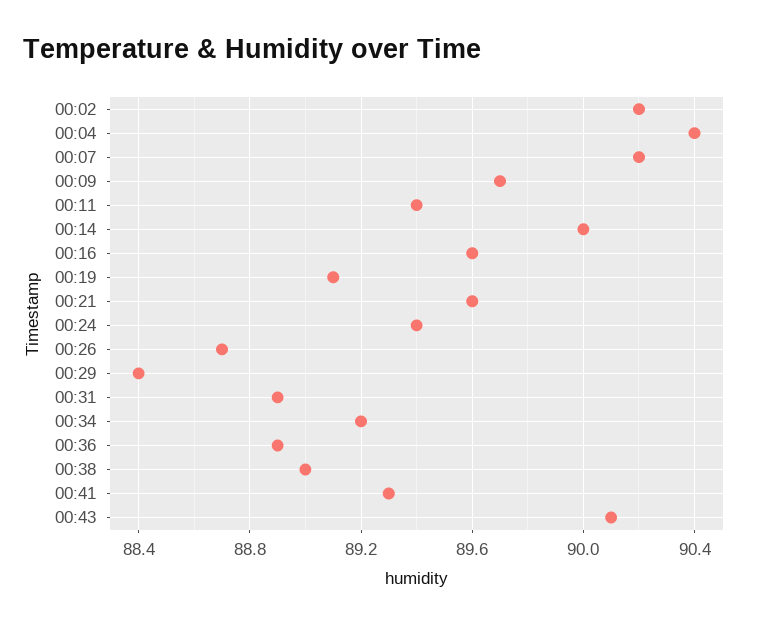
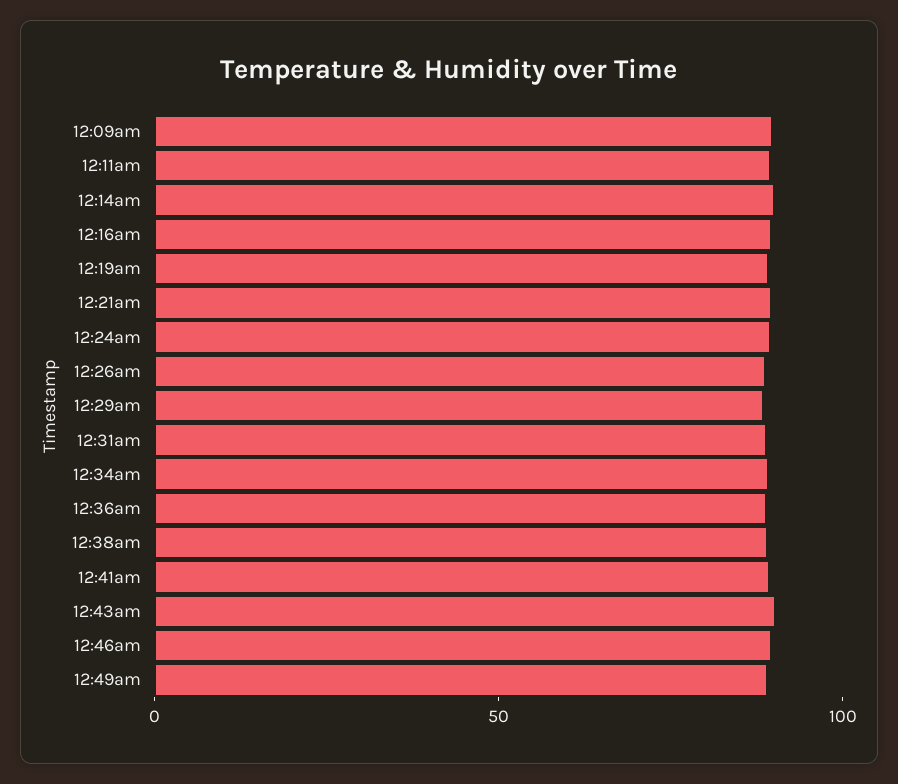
00:02: 90.2 -> none
00:04: 90.4 -> none
00:07: 90.2 -> none
12:46am: none -> 90
12:49am: none -> 90

